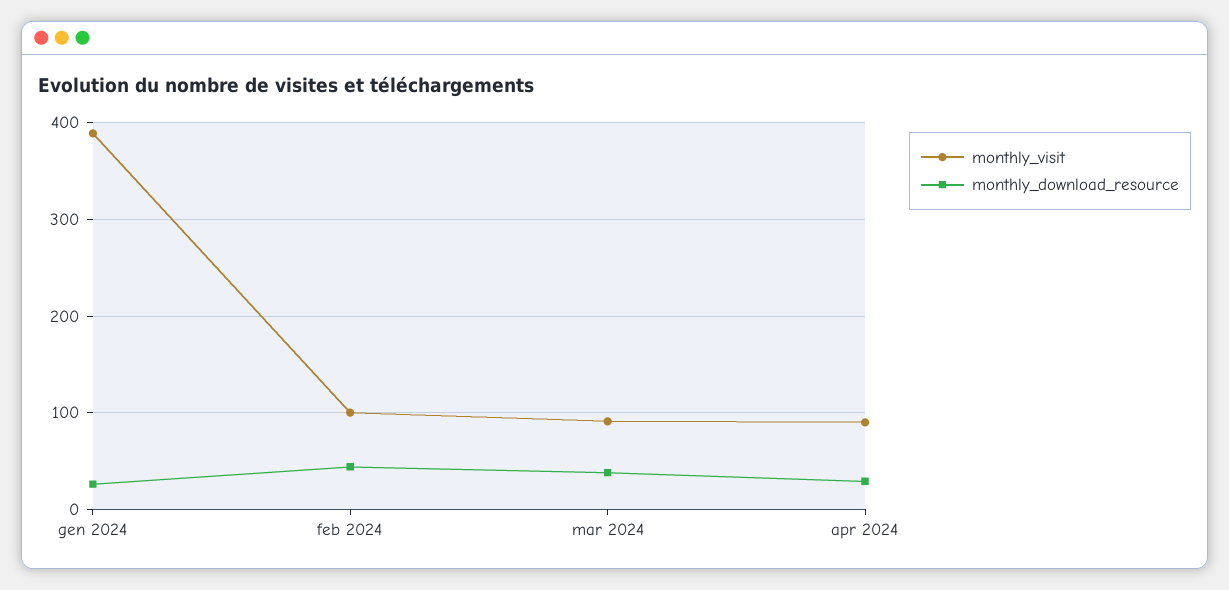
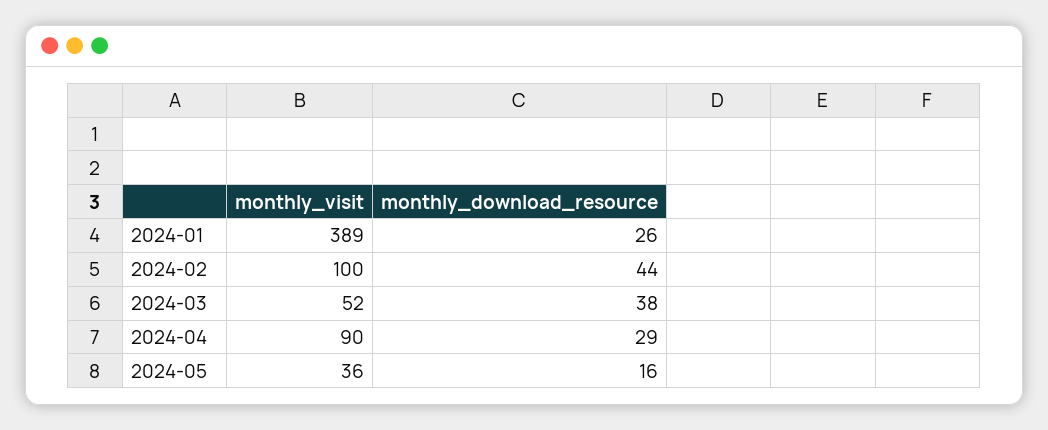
monthly_visit, mar 2024: 90 -> 52
monthly_visit, 2024-05: none -> 36
monthly_download_resource, 2024-05: none -> 16

